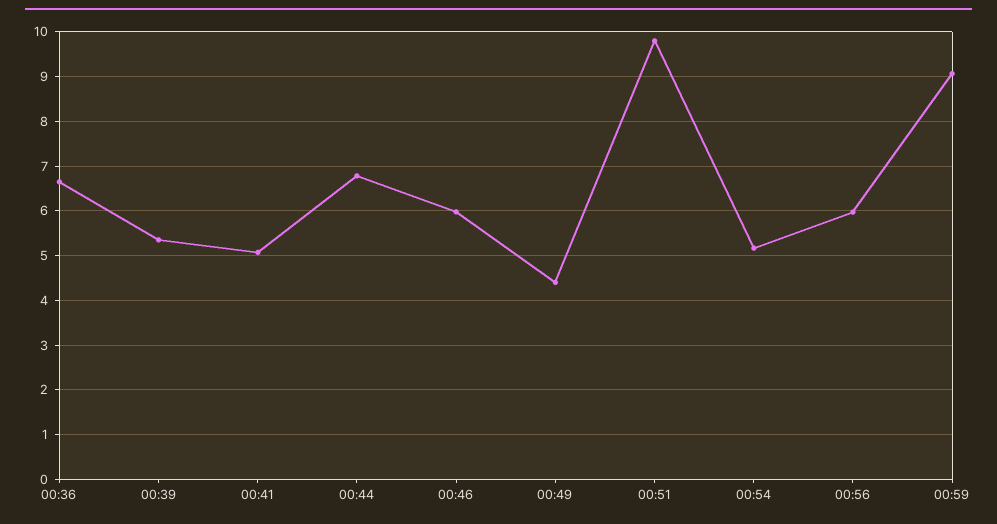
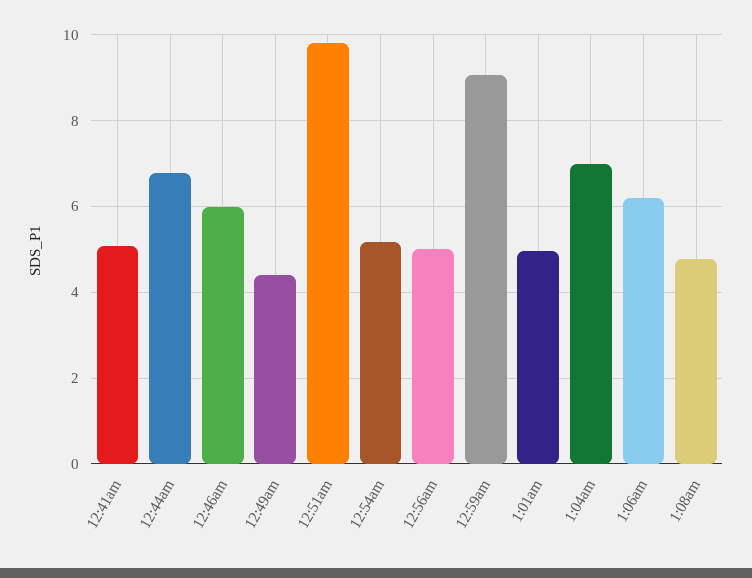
00:36: 6.6 -> none
00:39: 5.4 -> none
00:56: 6 -> 5
1:01am: none -> 5
1:04am: none -> 7
1:06am: none -> 6.2
1:08am: none -> 4.8

